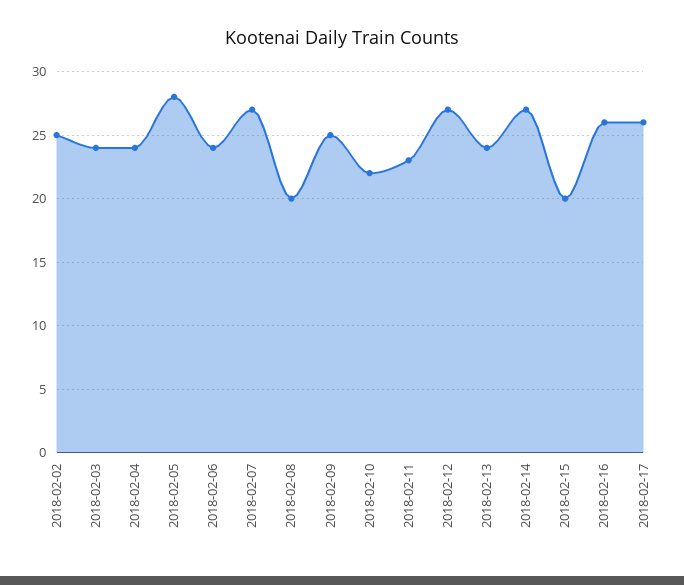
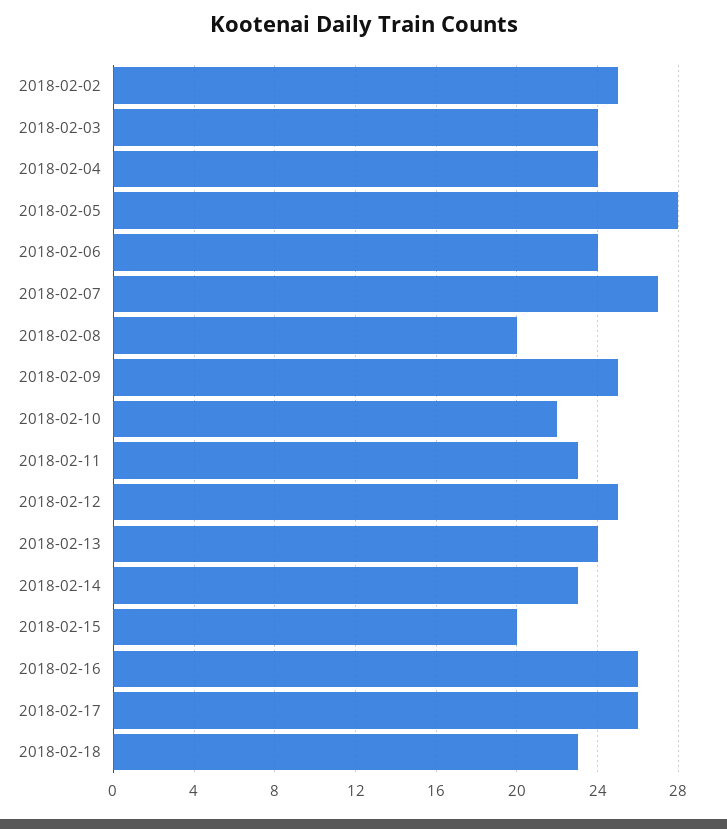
2018-02-12: 27 -> 25
2018-02-14: 27 -> 23
2018-02-18: none -> 23

